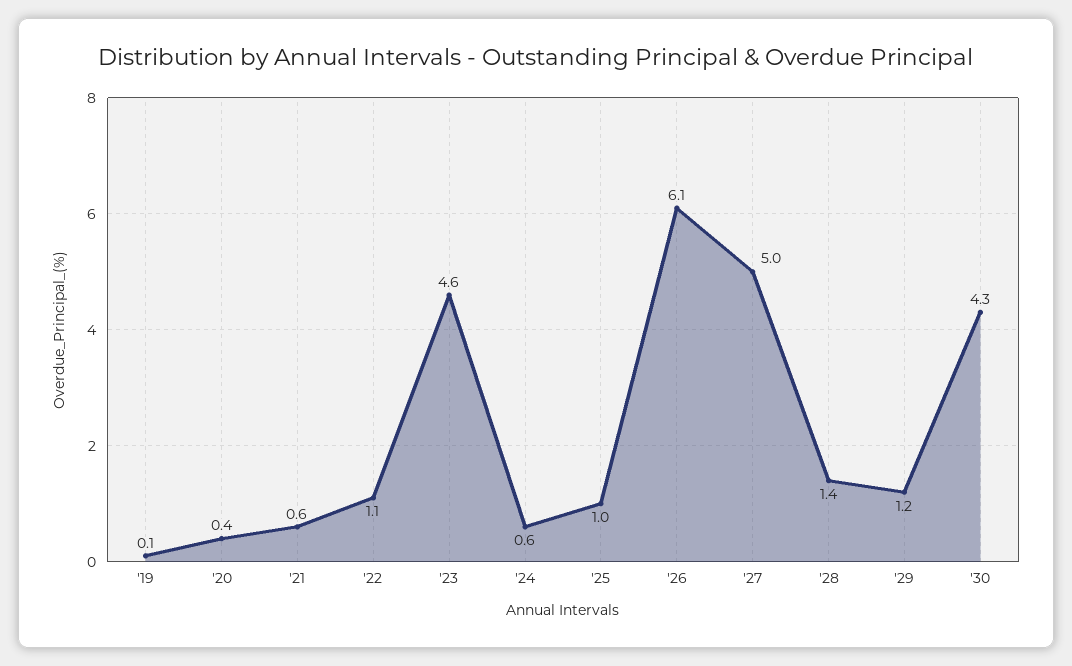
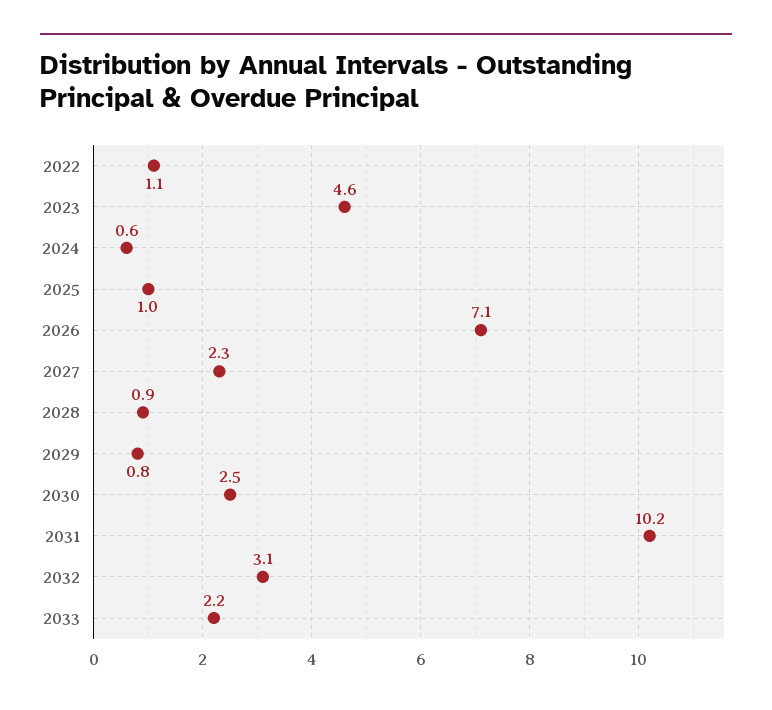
'19: 0.1 -> none
'20: 0.4 -> none
'21: 0.6 -> none
'26: 6.1 -> 7.1
'27: 5 -> 2.3
'28: 1.4 -> 0.9
'29: 1.2 -> 0.8
'30: 4.3 -> 2.5
2031: none -> 10.2
2032: none -> 3.1
2033: none -> 2.2

